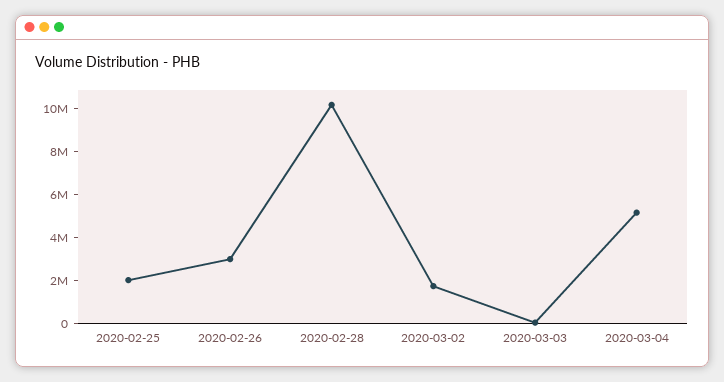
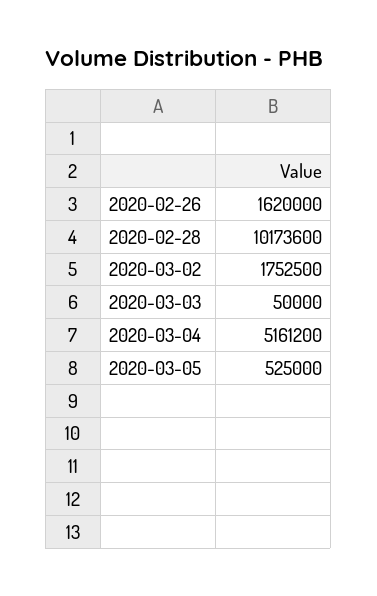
2020-02-25: 2000000 -> none
2020-02-26: 3000000 -> 1620000
2020-03-05: none -> 525000

